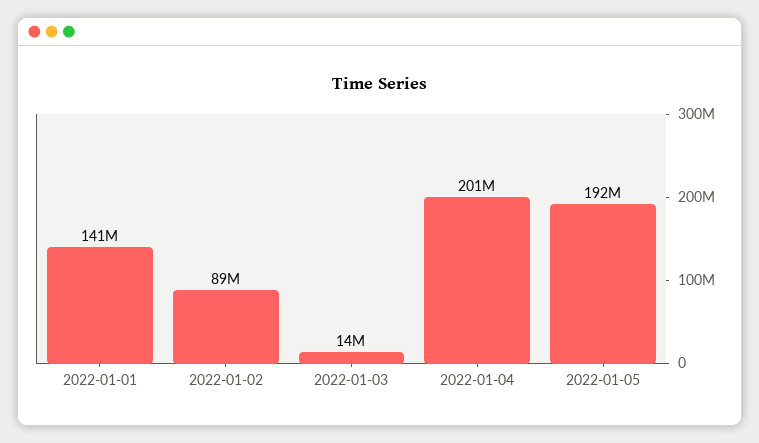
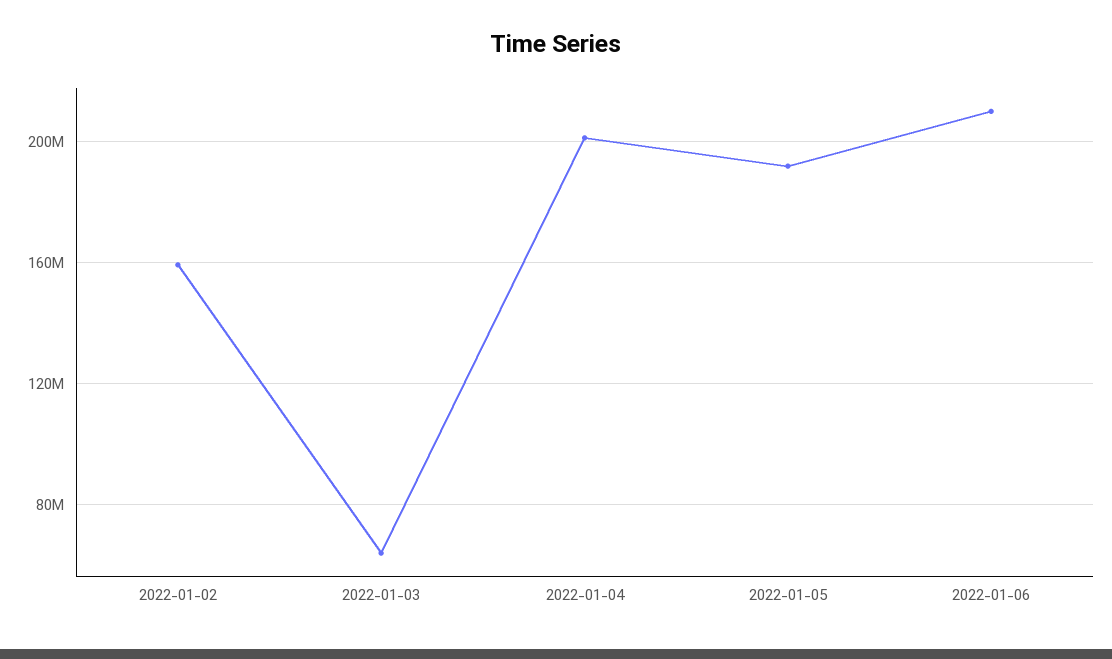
2022-01-01: 141000000 -> none
2022-01-02: 89000000 -> 160000000
2022-01-03: 14000000 -> 65000000
2022-01-06: none -> 210000000

